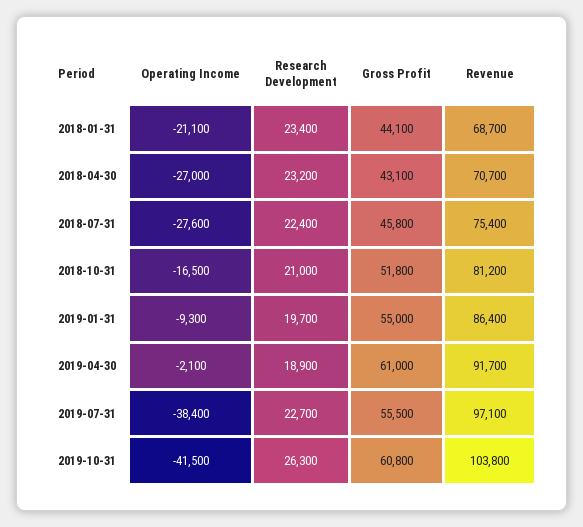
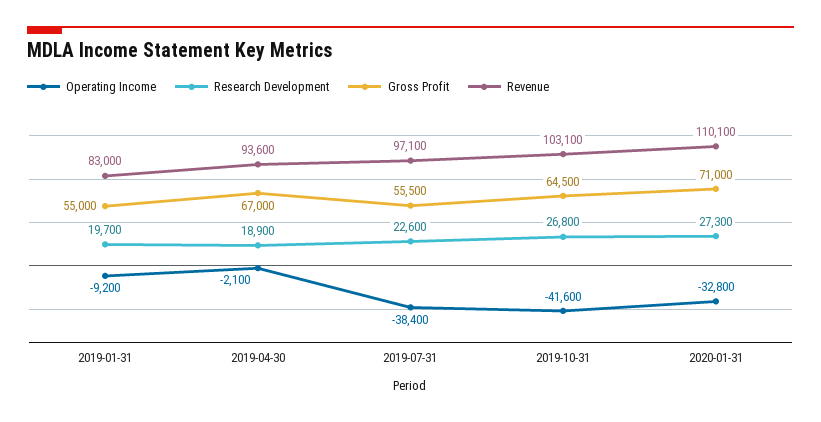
Operating Income, 2018-01-31: -21100 -> none
Research Development, 2018-01-31: 23400 -> none
Gross Profit, 2018-01-31: 44100 -> none
Revenue, 2018-01-31: 68700 -> none
Operating Income, 2018-04-30: -27000 -> none
Research Development, 2018-04-30: 23200 -> none
Gross Profit, 2018-04-30: 43100 -> none
Revenue, 2018-04-30: 70700 -> none
Operating Income, 2018-07-31: -27600 -> none
Research Development, 2018-07-31: 22400 -> none
Gross Profit, 2018-07-31: 45800 -> none
Revenue, 2018-07-31: 75400 -> none
Operating Income, 2018-10-31: -16500 -> none
Research Development, 2018-10-31: 21000 -> none
Gross Profit, 2018-10-31: 51800 -> none
Revenue, 2018-10-31: 81200 -> none
Operating Income, 2019-01-31: -9300 -> -9200
Revenue, 2019-01-31: 86400 -> 83000
Gross Profit, 2019-04-30: 61000 -> 67000
Revenue, 2019-04-30: 91700 -> 93600
Research Development, 2019-07-31: 22700 -> 22600
Operating Income, 2019-10-31: -41500 -> -41600
Research Development, 2019-10-31: 26300 -> 26800
Gross Profit, 2019-10-31: 60800 -> 64500
Revenue, 2019-10-31: 103800 -> 103100
Operating Income, 2020-01-31: none -> -32800
Research Development, 2020-01-31: none -> 27300
Gross Profit, 2020-01-31: none -> 71000
Revenue, 2020-01-31: none -> 110100

